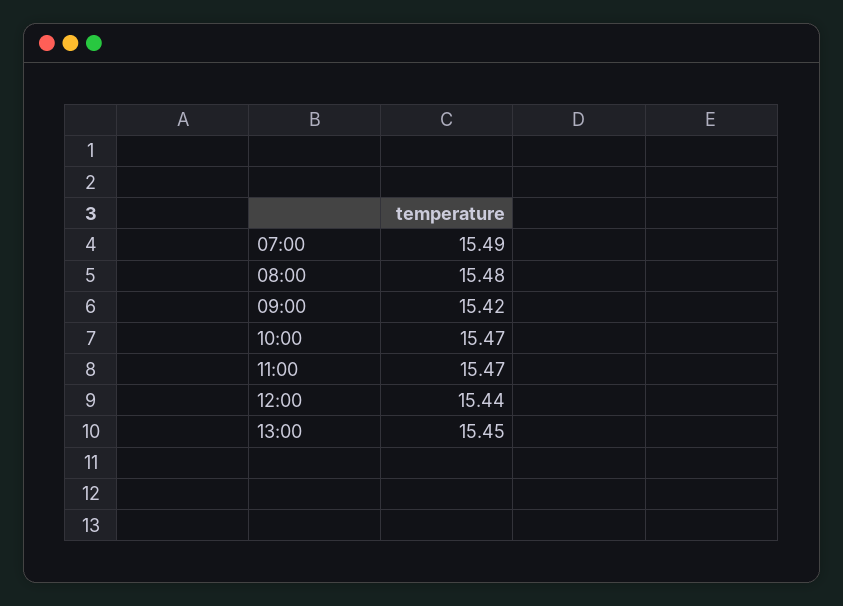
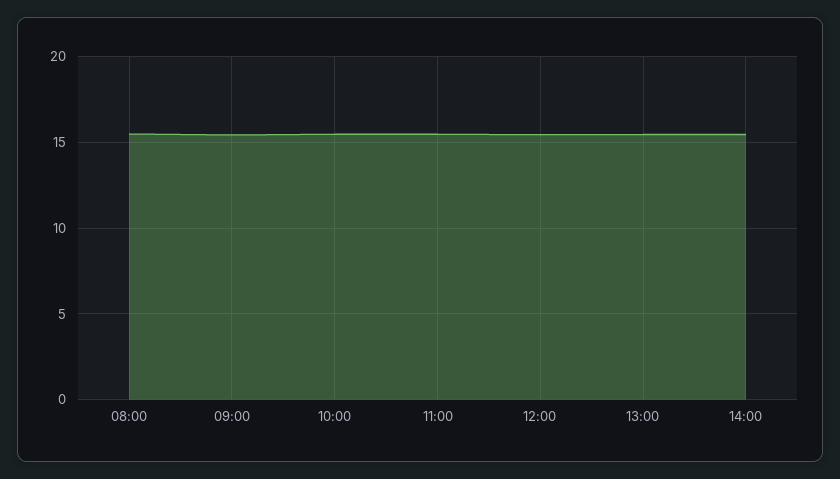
07:00: 15.49 -> none
14:00: none -> 15.5

